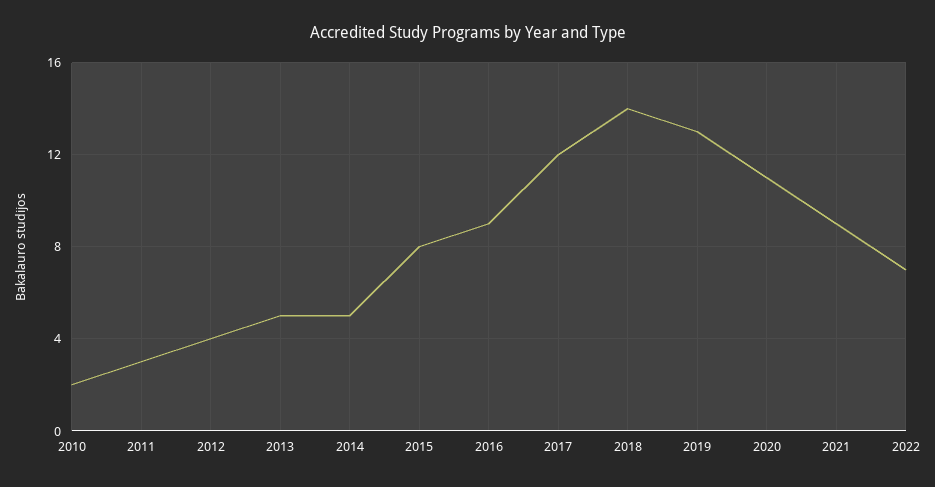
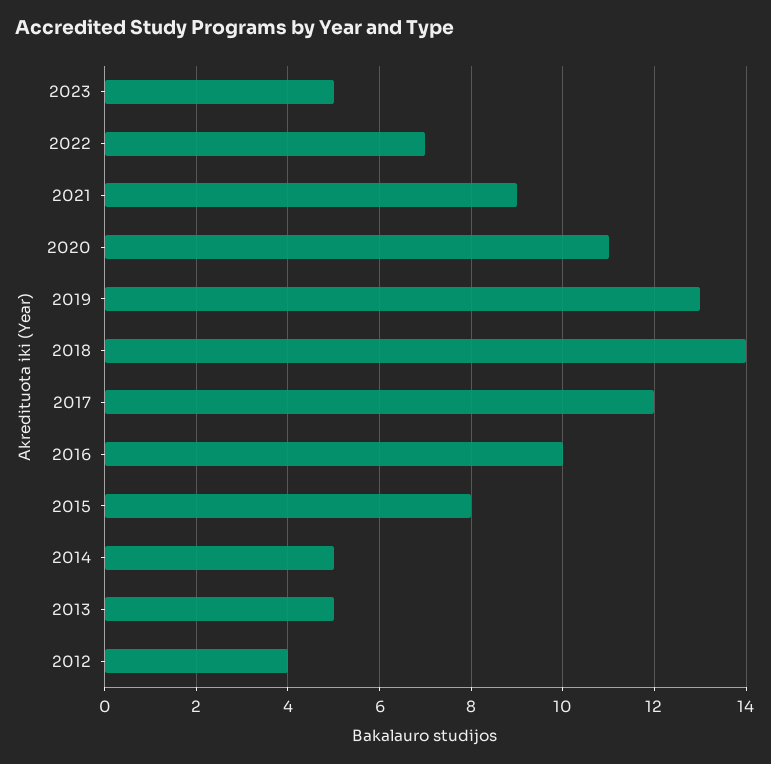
2010: 2 -> none
2011: 3 -> none
2016: 9 -> 10
2023: none -> 5

